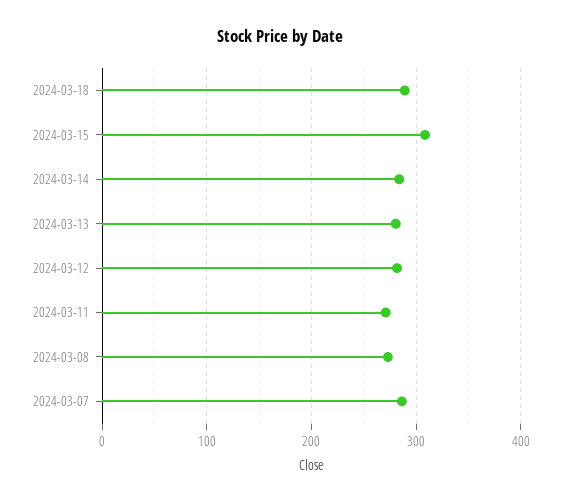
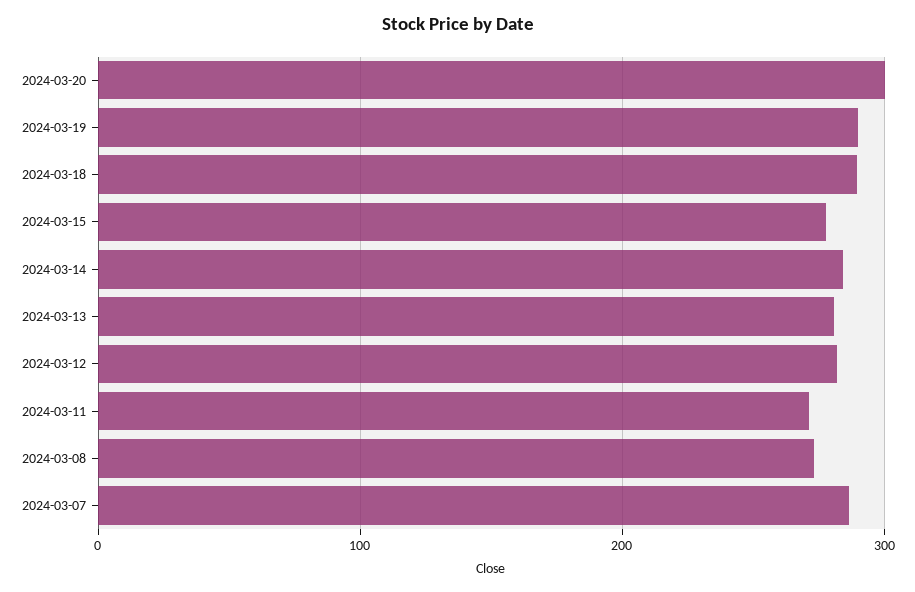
2024-03-15: 310 -> 280
2024-03-20: none -> 300
2024-03-19: none -> 290

